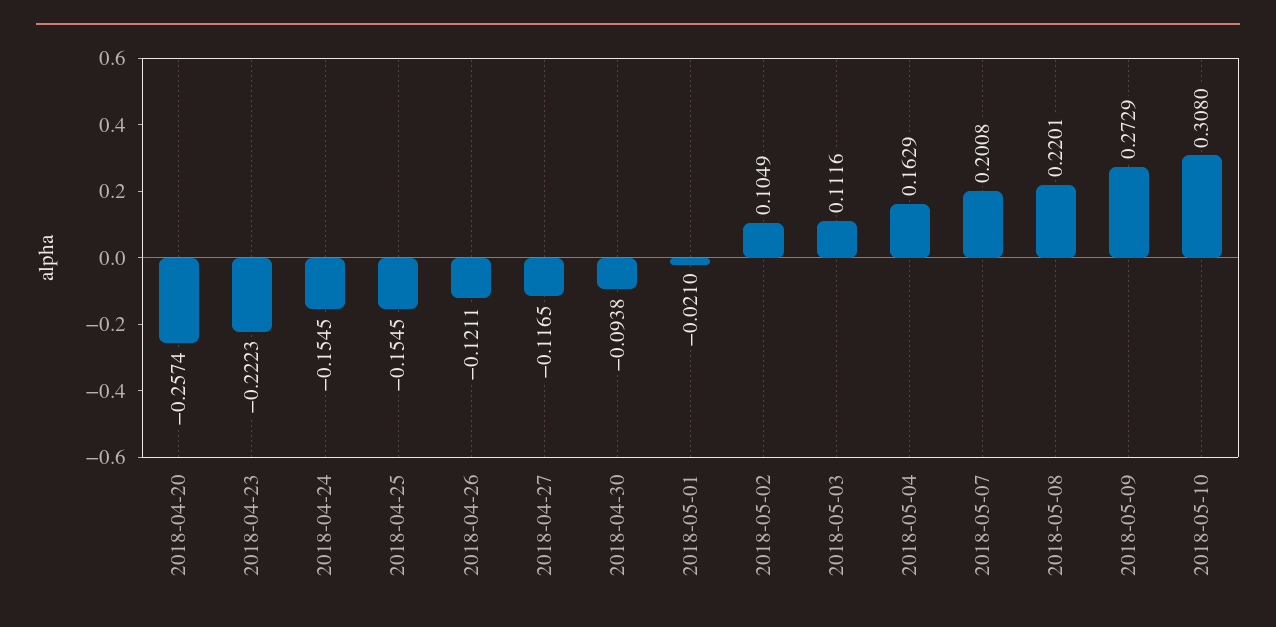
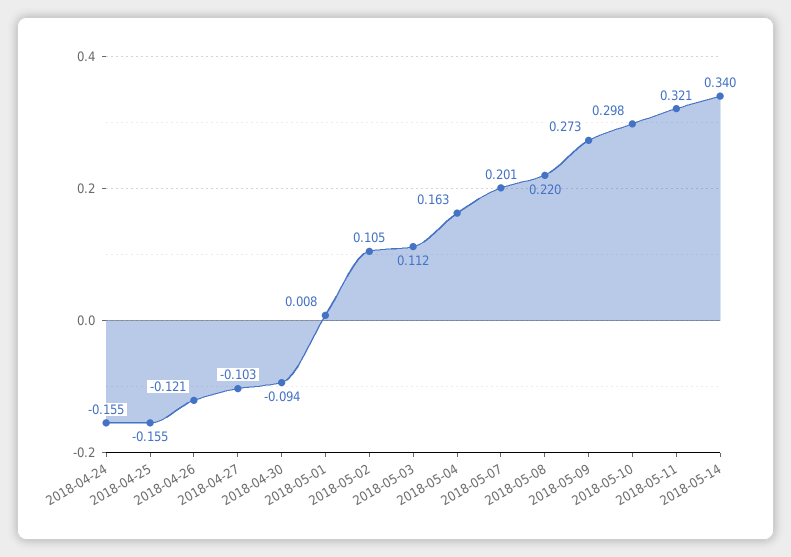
2018-04-20: -0.2574 -> none
2018-04-23: -0.2223 -> none
2018-04-27: -0.1165 -> -0.103
2018-05-01: -0.021 -> 0.008
2018-05-10: 0.308 -> 0.298
2018-05-11: none -> 0.321
2018-05-14: none -> 0.34

